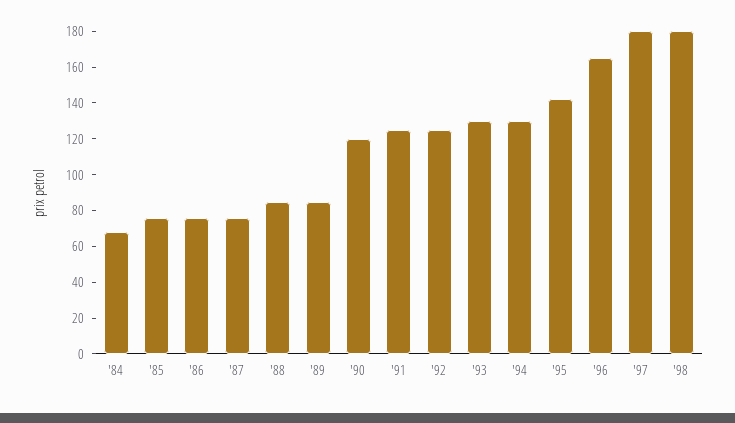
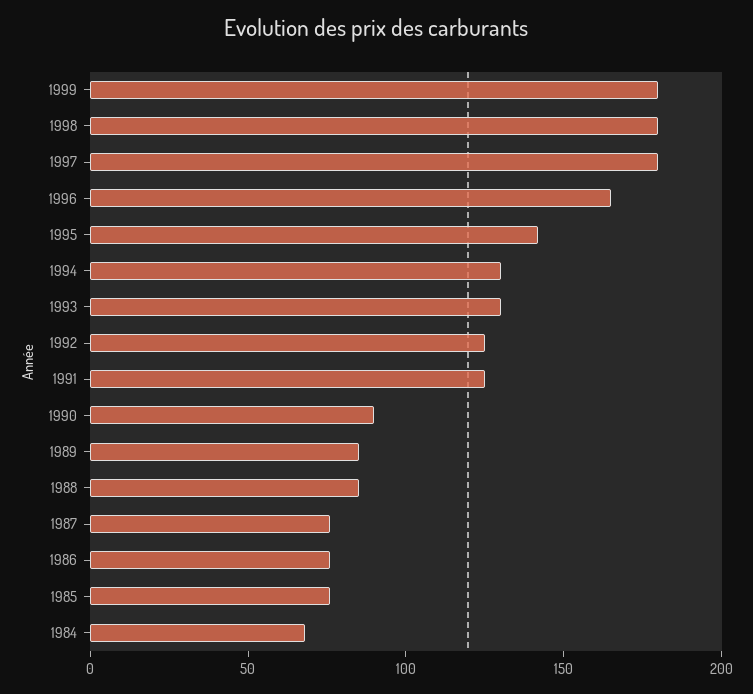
'90: 120 -> 90
1999: none -> 180

